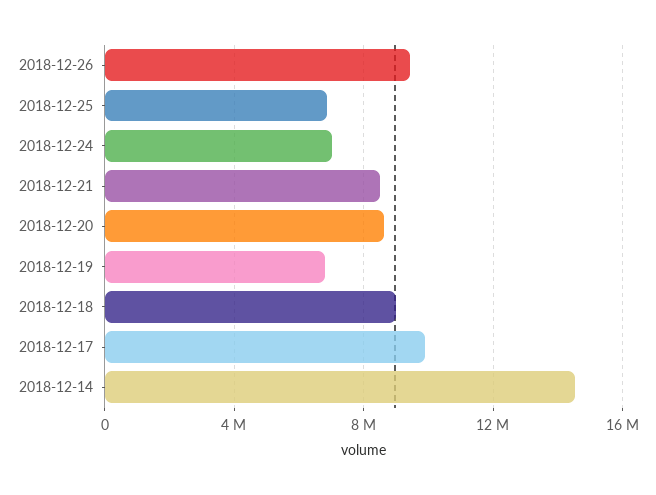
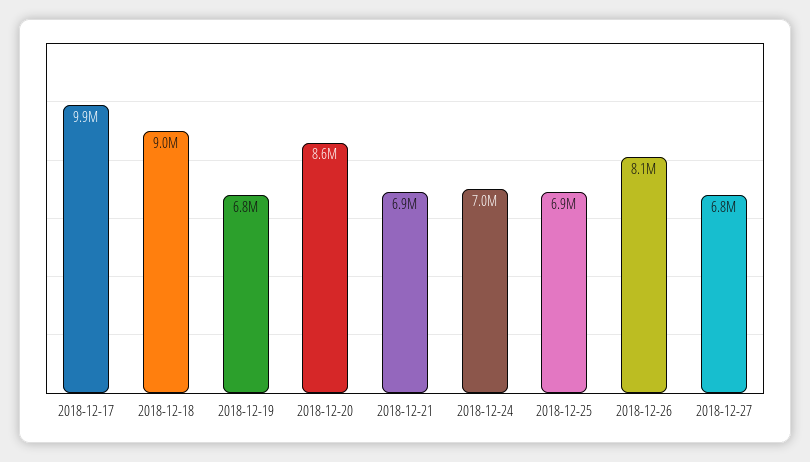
2018-12-26: 9500000 -> 8100000
2018-12-21: 8500000 -> 6900000
2018-12-14: 14500000 -> none
2018-12-27: none -> 6800000

